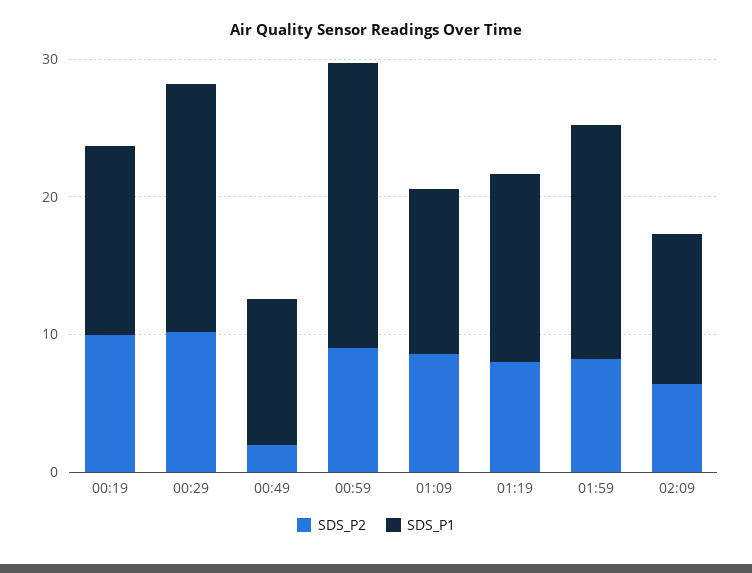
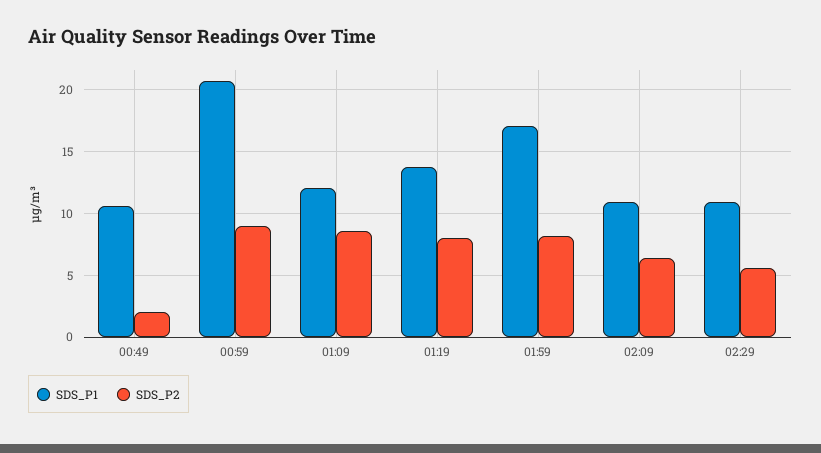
SDS_P2, 00:19: 10 -> none
SDS_P1, 00:19: 14 -> none
SDS_P2, 00:29: 10 -> none
SDS_P1, 00:29: 18 -> none
SDS_P1, 02:29: none -> 11
SDS_P2, 02:29: none -> 5.5

